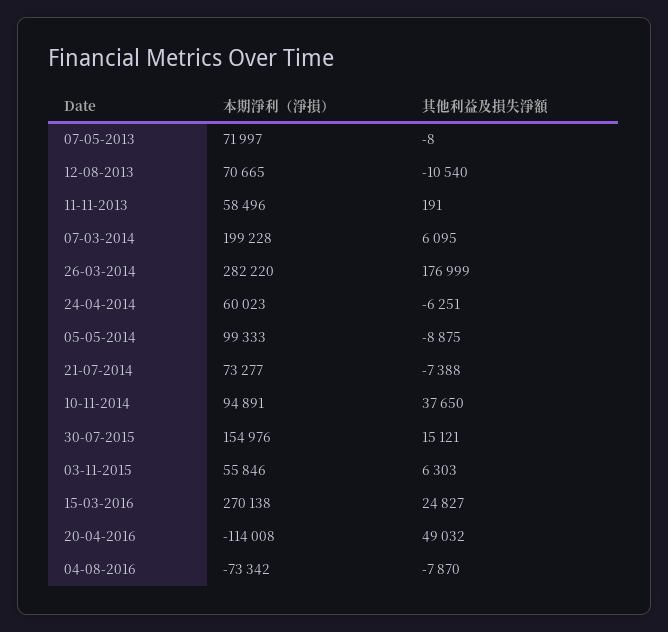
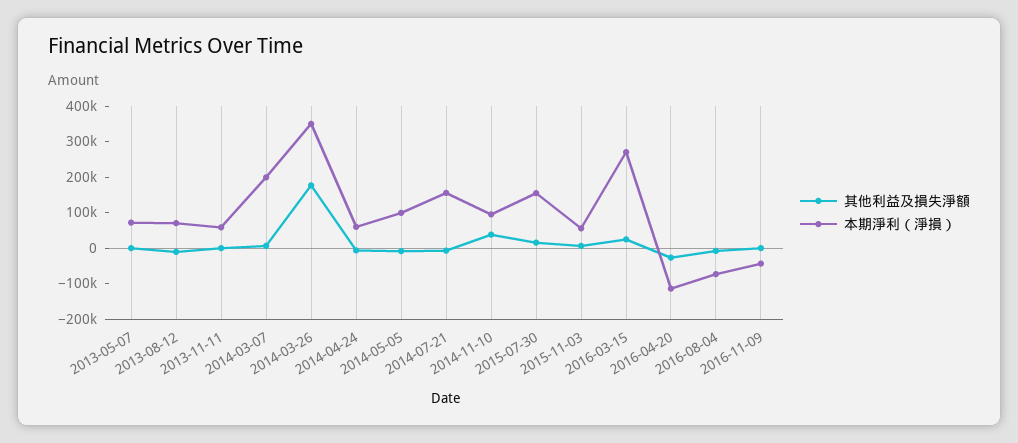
本期淨利（淨損）, 26-03-2014: 282220 -> 350000
本期淨利（淨損）, 21-07-2014: 73277 -> 150000
其他利益及損失淨額, 20-04-2016: 49032 -> -25000
其他利益及損失淨額, 2016-11-09: none -> 0
本期淨利（淨損）, 2016-11-09: none -> -50000

